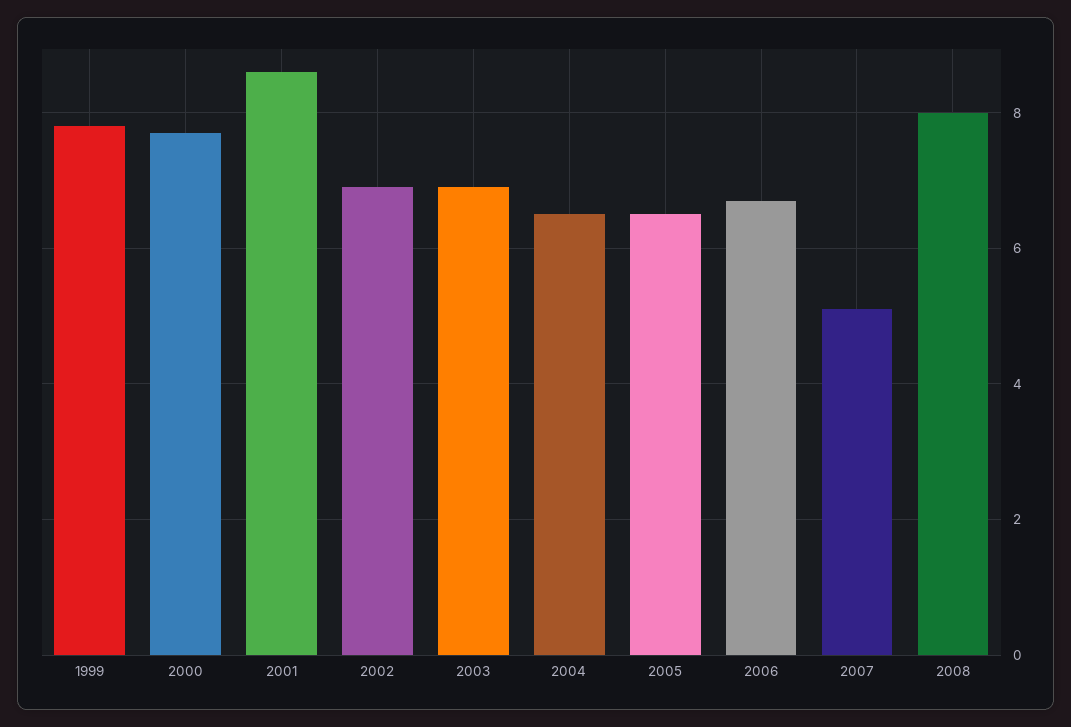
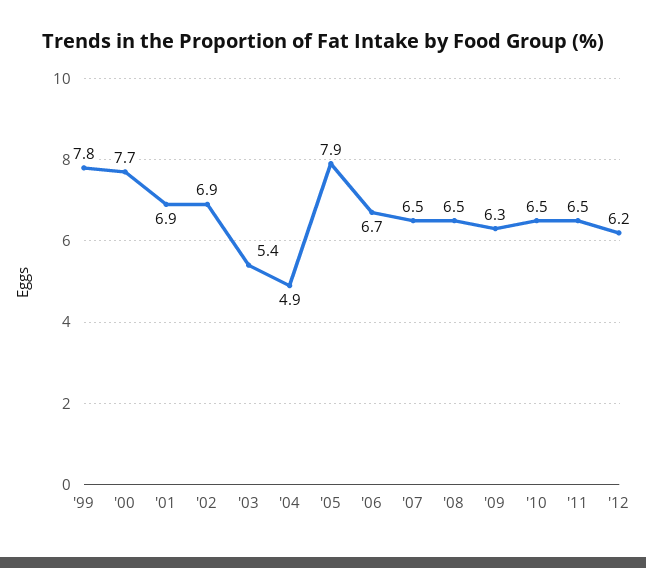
2001: 8.5 -> 6.9
2003: 7 -> 5.4
2004: 6.5 -> 4.9
2005: 6.5 -> 7.9
2007: 5 -> 6.5
2008: 8 -> 6.5
'09: none -> 6.3
'10: none -> 6.5
'11: none -> 6.5
'12: none -> 6.2

